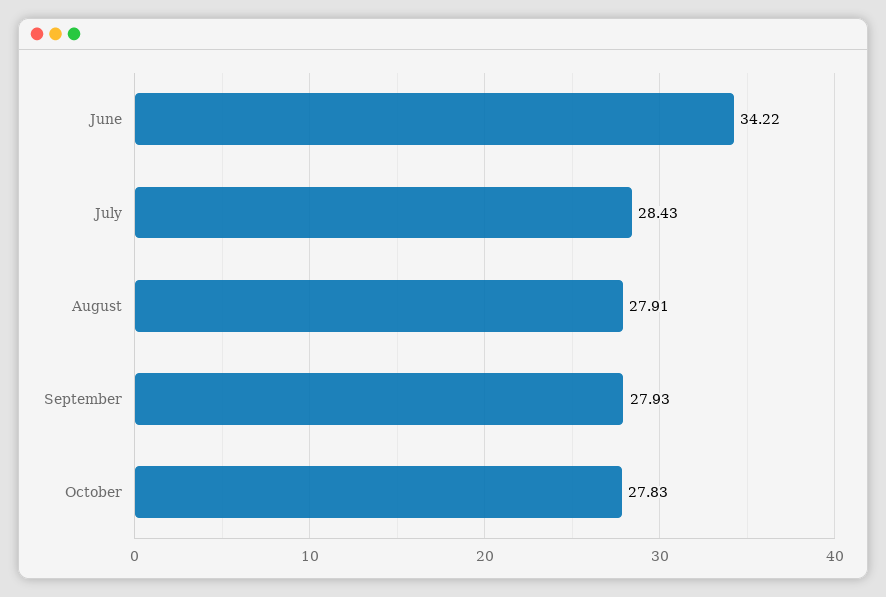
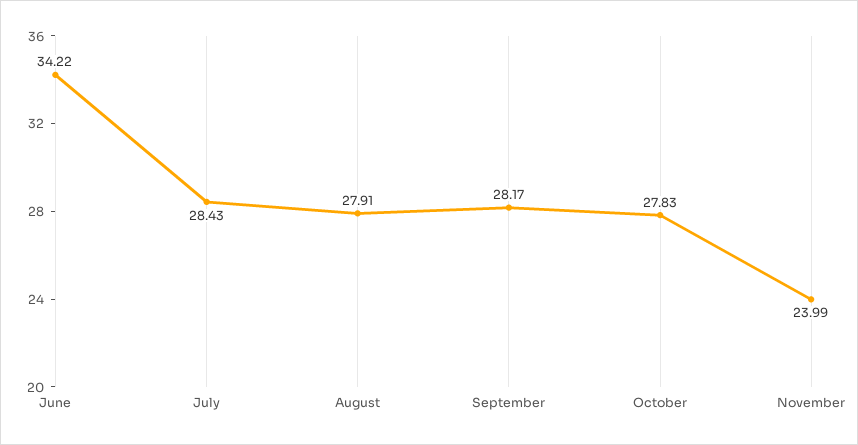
September: 27.93 -> 28.17
November: none -> 23.99

